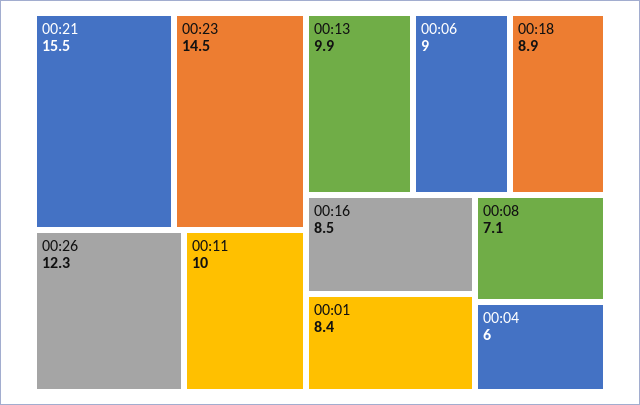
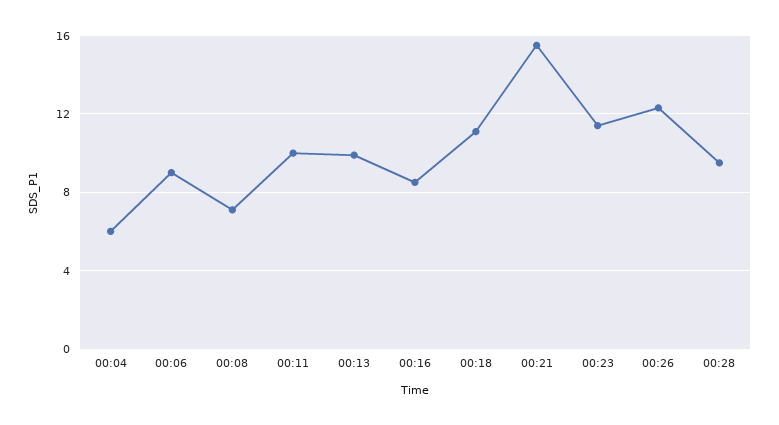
00:23: 14.5 -> 11.5
00:18: 8.9 -> 11
00:01: 8.4 -> none
00:28: none -> 9.5

